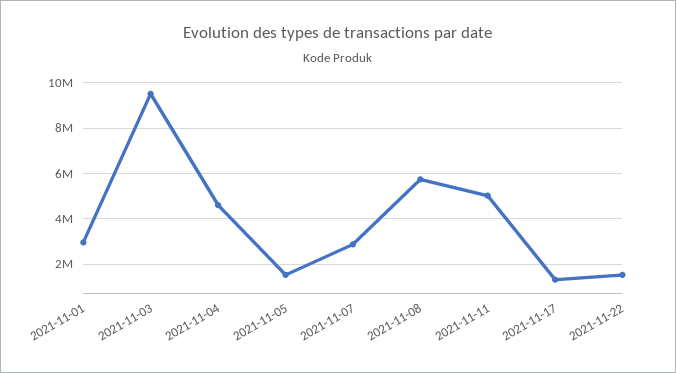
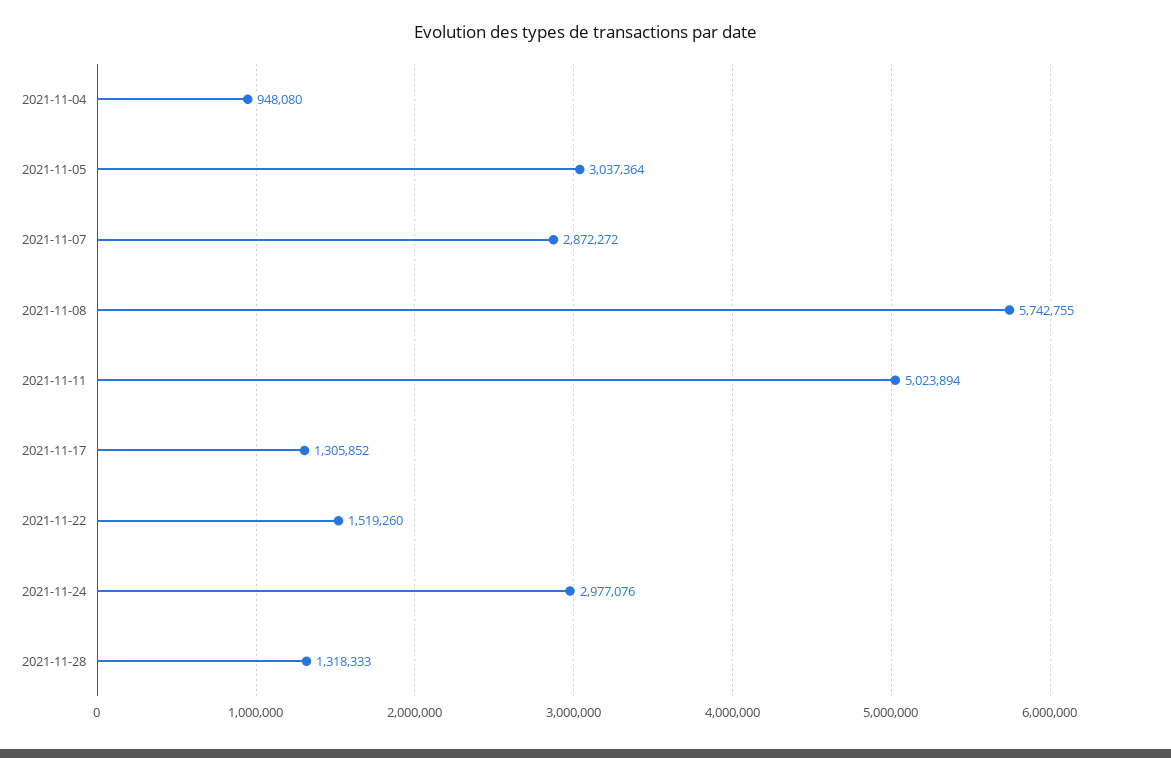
2021-11-01: 3000000 -> none
2021-11-03: 9500000 -> none
2021-11-04: 4500000 -> 948080
2021-11-05: 1500000 -> 3037364
2021-11-24: none -> 2977076
2021-11-28: none -> 1318333

